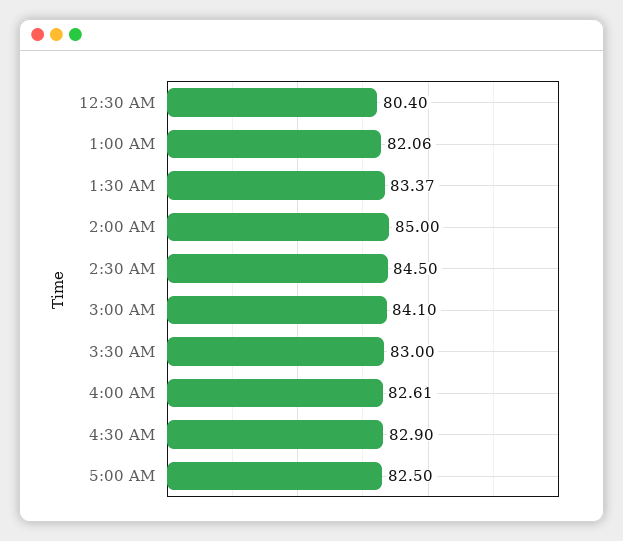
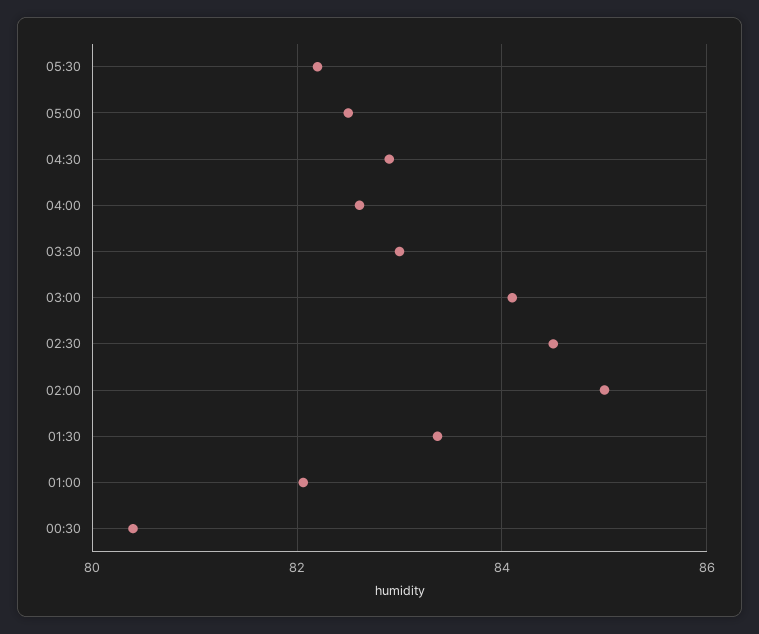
05:30: none -> 82.2

